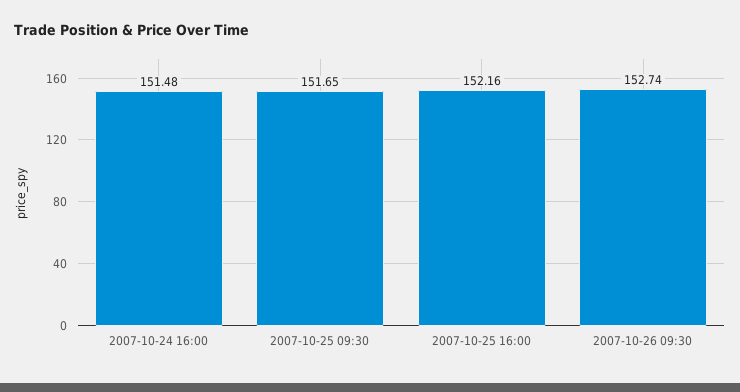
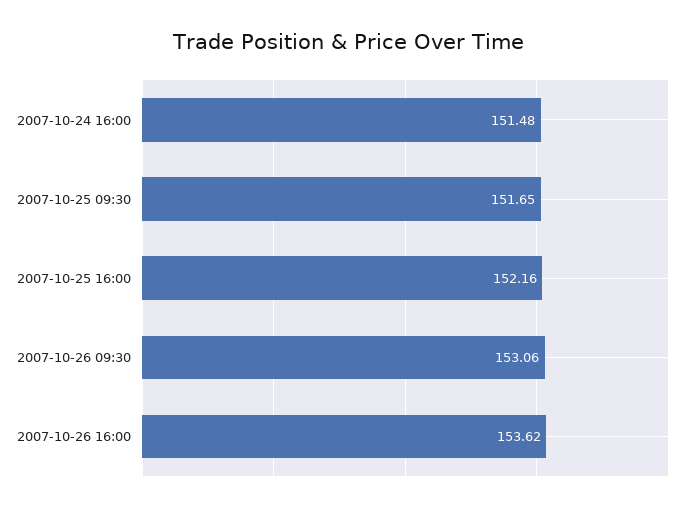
2007-10-26 09:30: 152.74 -> 153.06
2007-10-26 16:00: none -> 153.62

